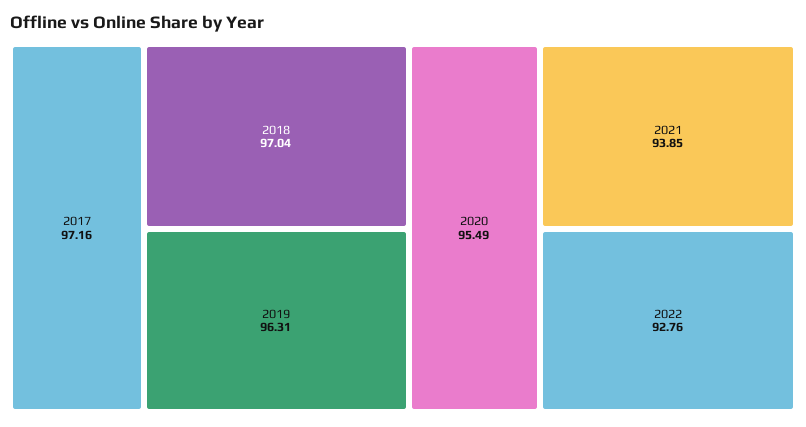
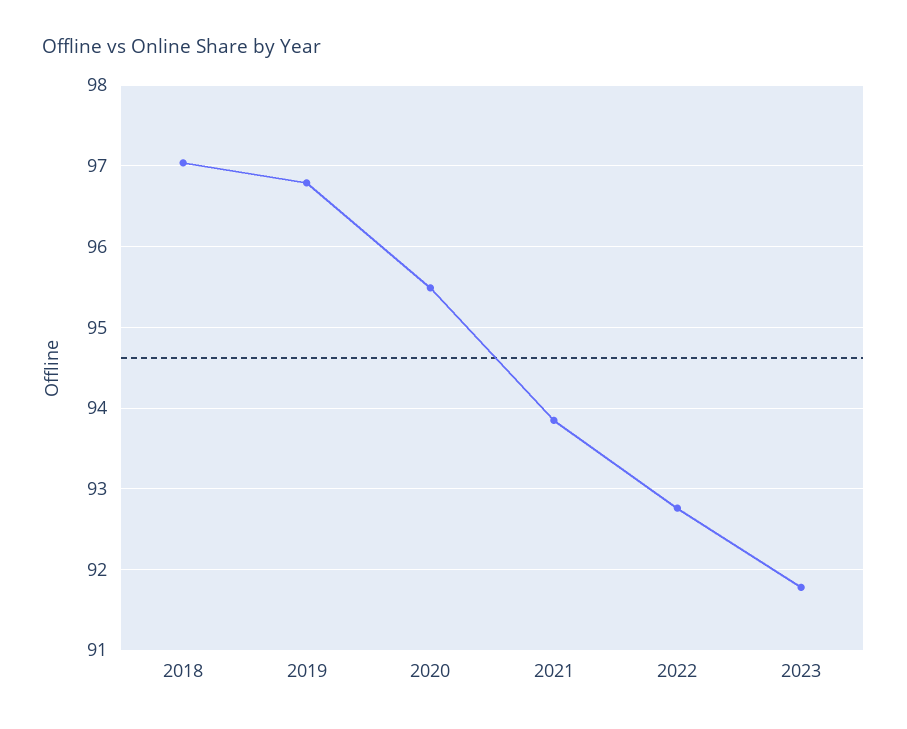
2017: 97.16 -> none
2019: 96.31 -> 96.8
2023: none -> 91.8

